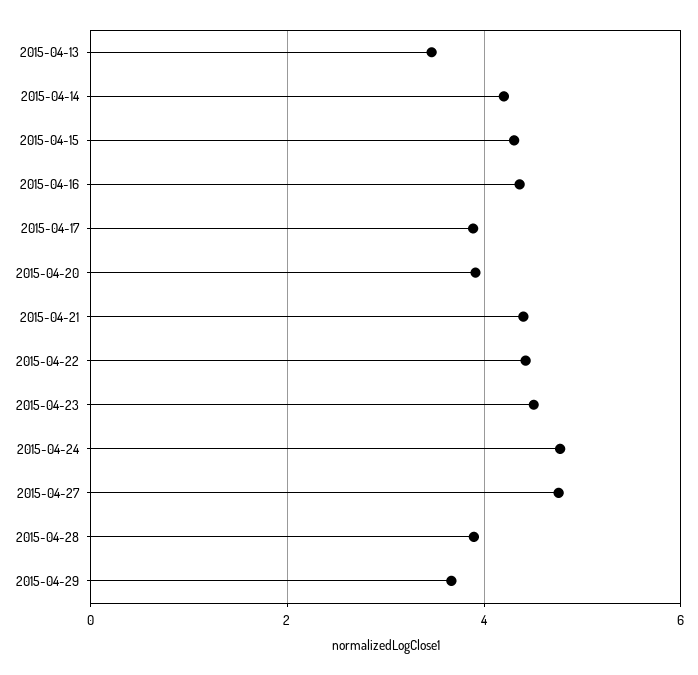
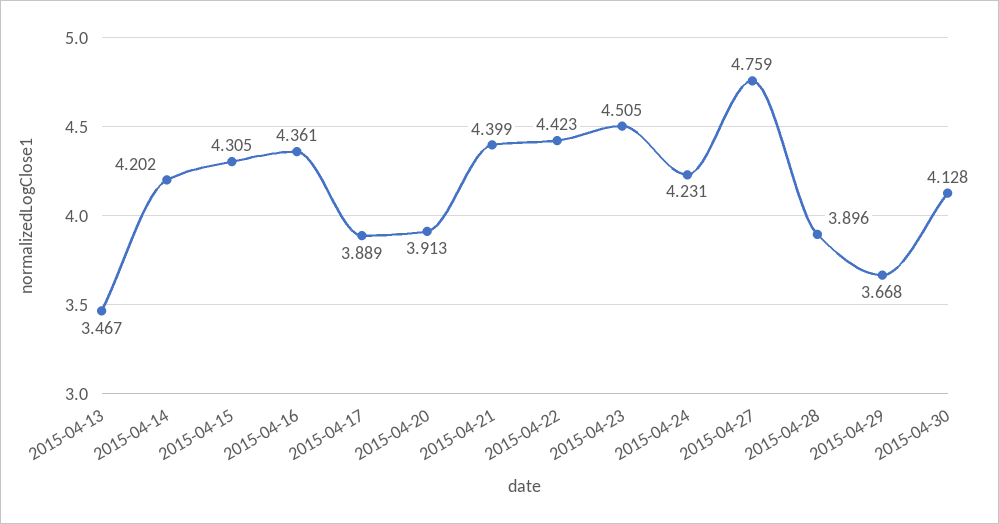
2015-04-24: 4.8 -> 4.231
2015-04-30: none -> 4.128

